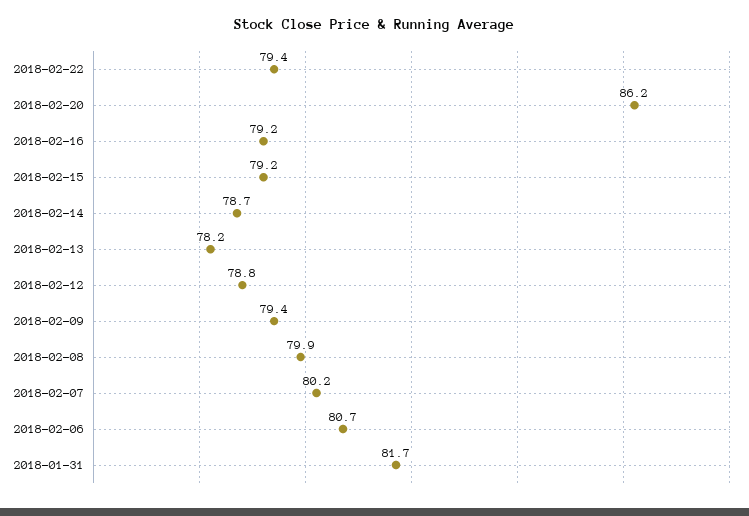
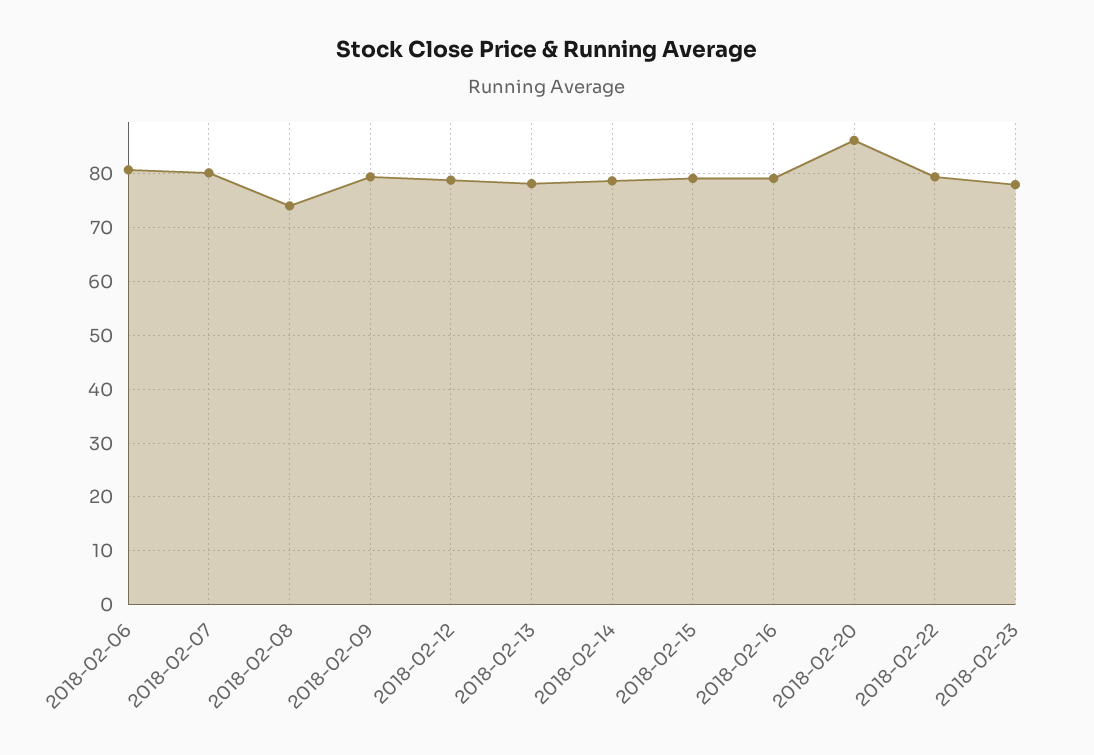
2018-02-08: 79.9 -> 74
2018-01-31: 81.7 -> none
2018-02-23: none -> 78

